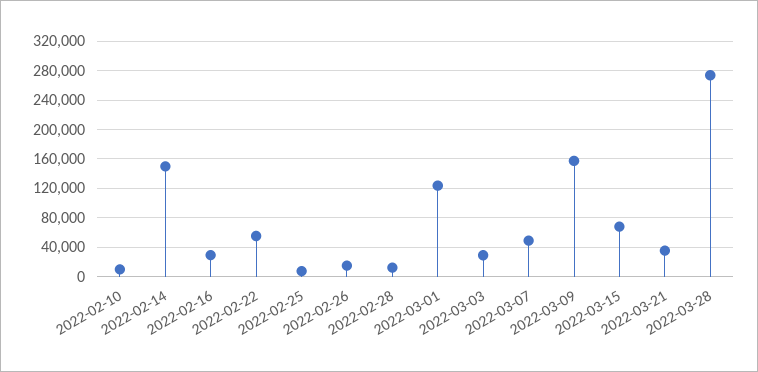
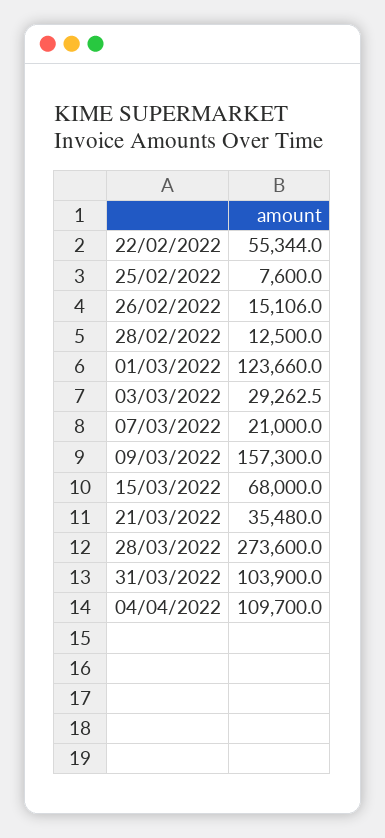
2022-02-10: 10000 -> none
2022-02-14: 150000 -> none
2022-02-16: 30000 -> none
2022-03-07: 50000 -> 21000
31/03/2022: none -> 103900
04/04/2022: none -> 109700

